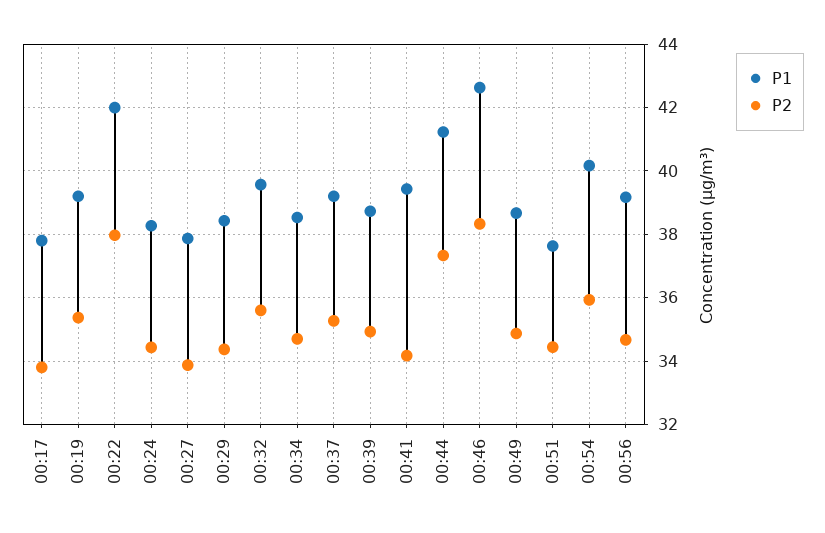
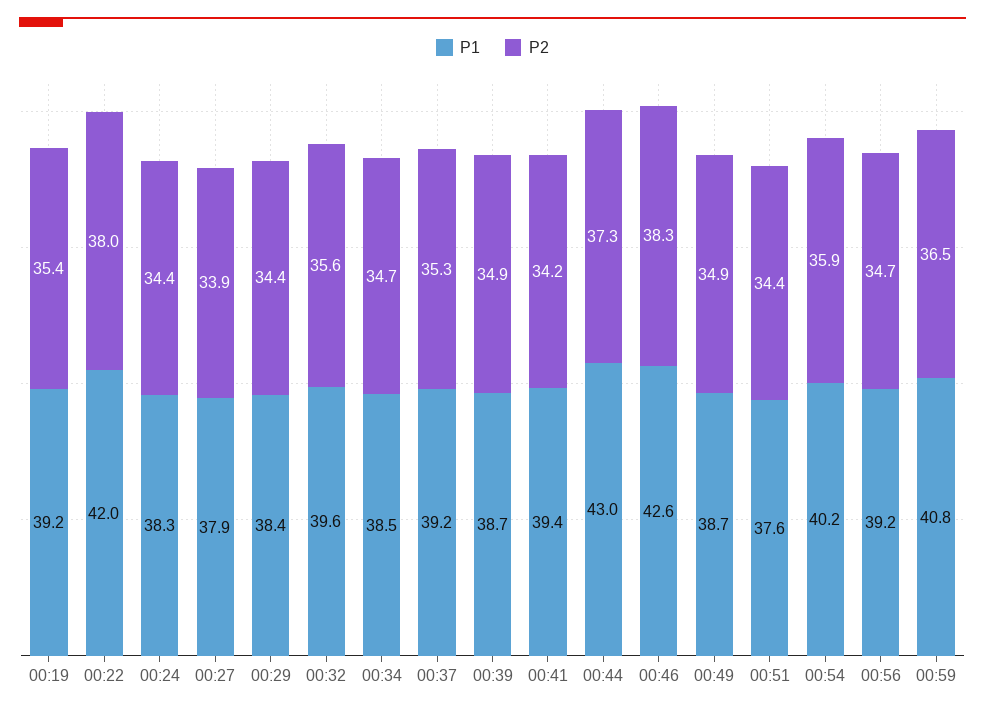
P1, 00:17: 37.8 -> none
P2, 00:17: 33.8 -> none
P1, 00:44: 41.2 -> 43
P1, 00:59: none -> 40.8
P2, 00:59: none -> 36.5

